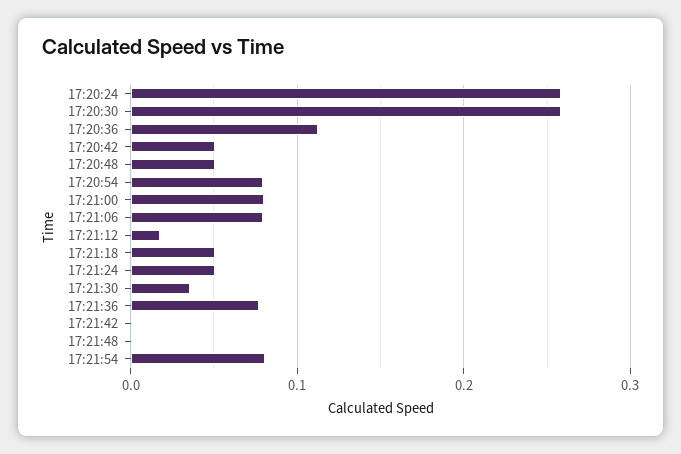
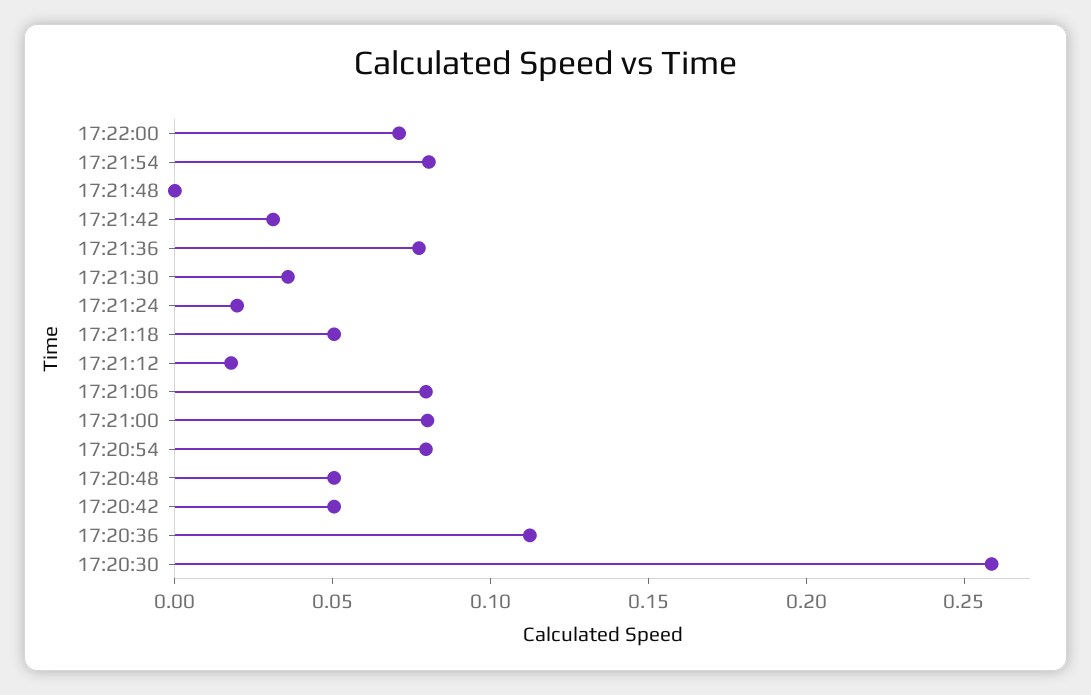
17:20:24: 0.26 -> none
17:21:24: 0.05 -> 0.02
17:21:42: 0 -> 0.03
17:22:00: none -> 0.07

